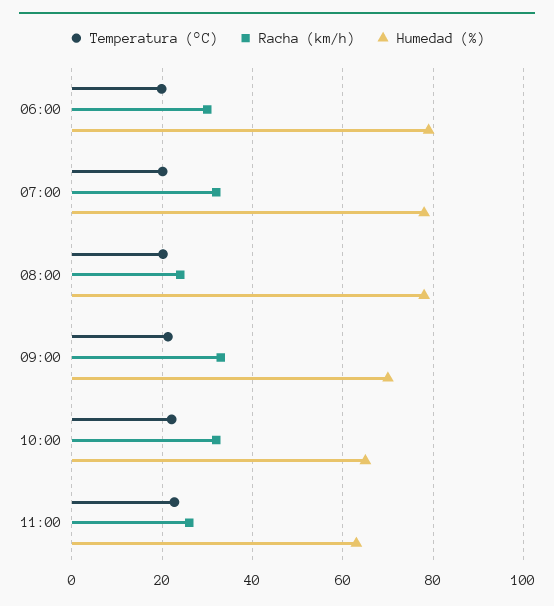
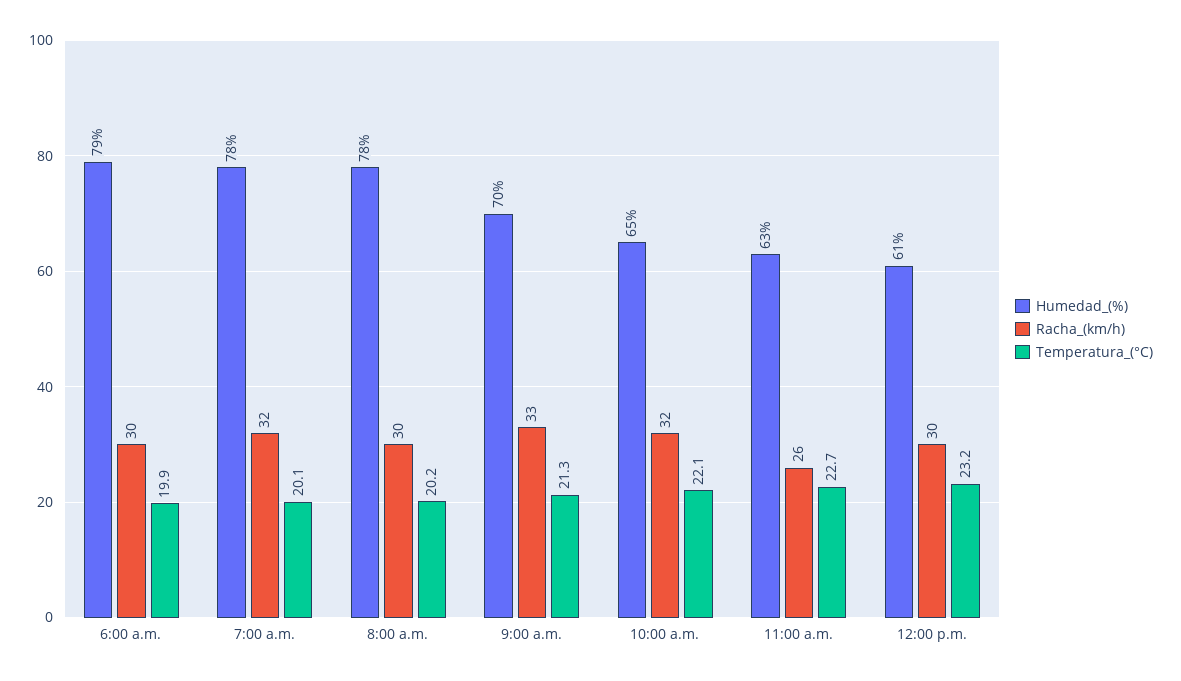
Racha (km/h), 08:00: 24 -> 30
Humedad (%), 12:00 p.m.: none -> 61
Racha (km/h), 12:00 p.m.: none -> 30
Temperatura (°C), 12:00 p.m.: none -> 23.2

